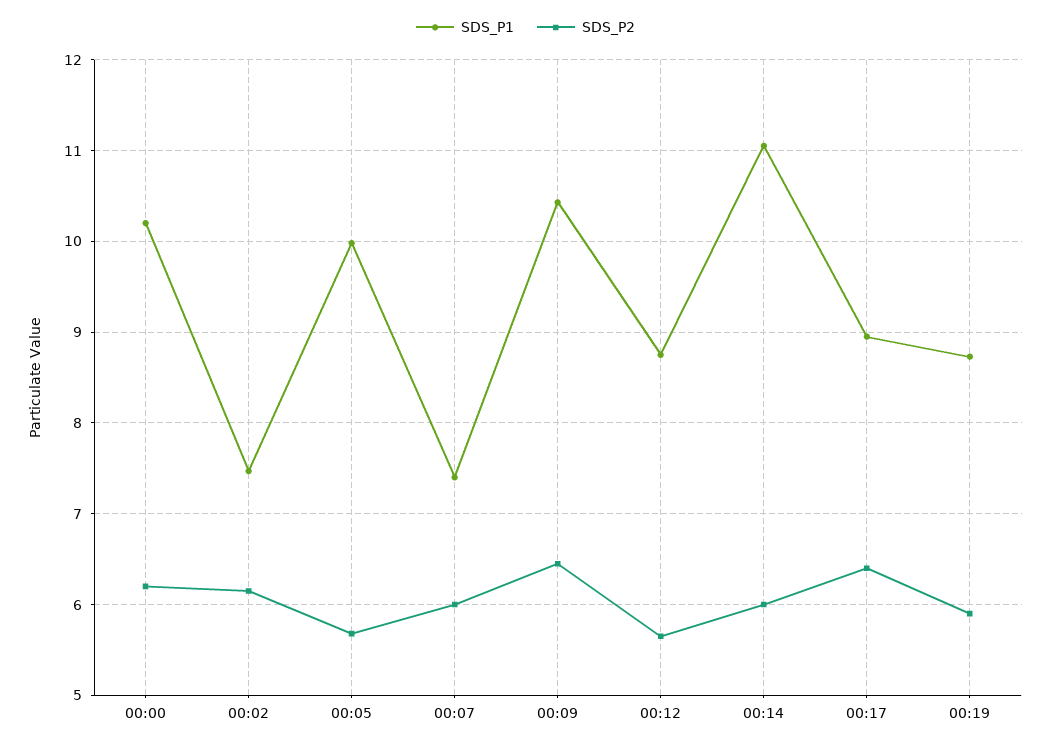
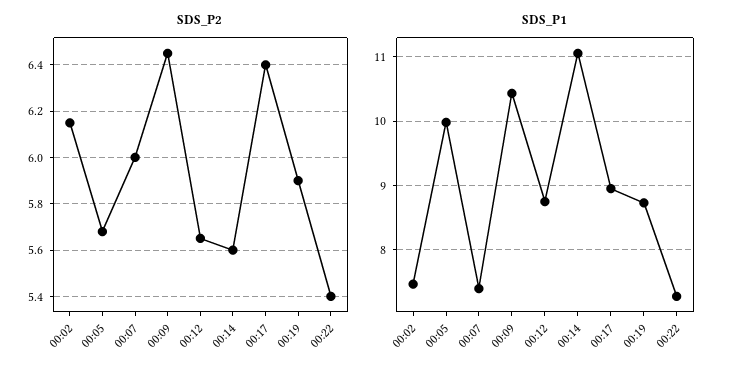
SDS_P1, 00:00: 10.2 -> none
SDS_P2, 00:00: 6.2 -> none
SDS_P2, 00:14: 6 -> 5.6
SDS_P2, 00:22: none -> 5.4
SDS_P1, 00:22: none -> 7.3

